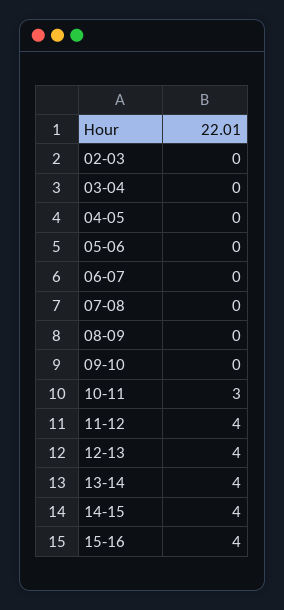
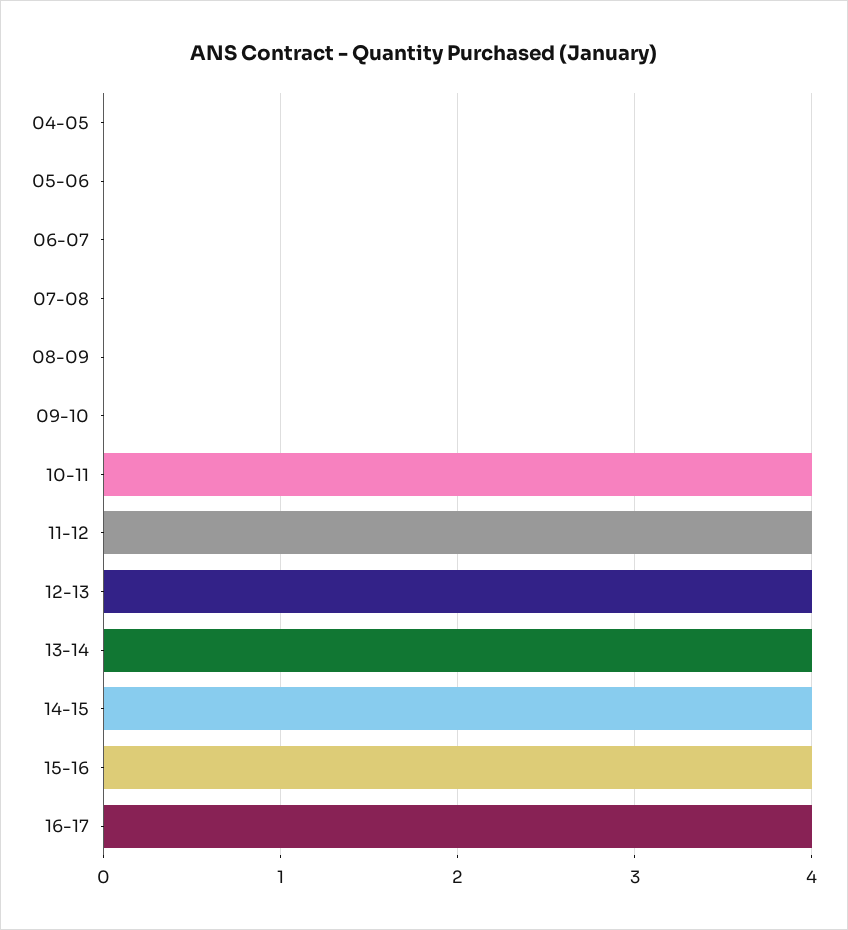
02-03: 0 -> none
03-04: 0 -> none
10-11: 3 -> 4
16-17: none -> 4

